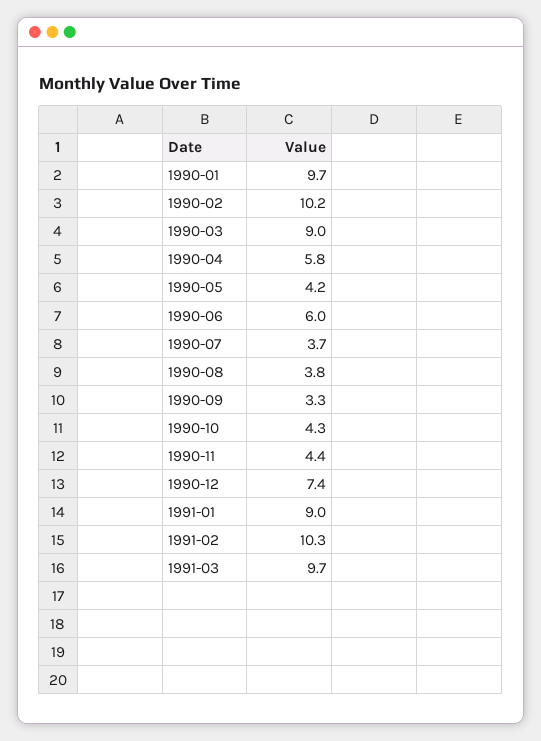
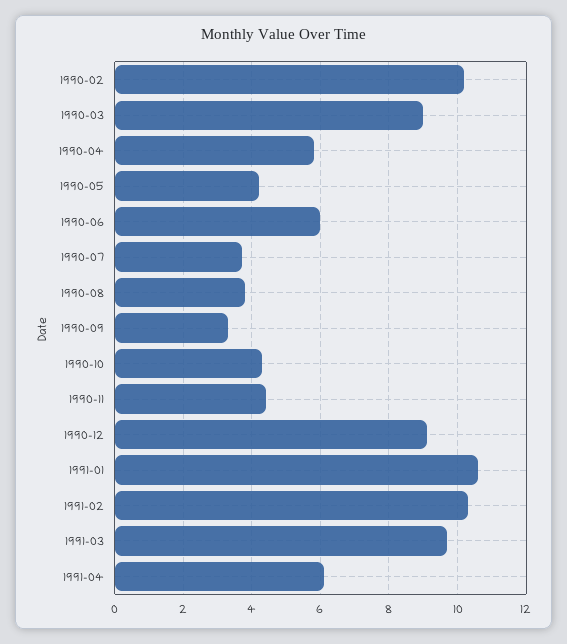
1990-01: 9.7 -> none
1990-12: 7.4 -> 9
1991-01: 9 -> 10.5
1991-04: none -> 6

